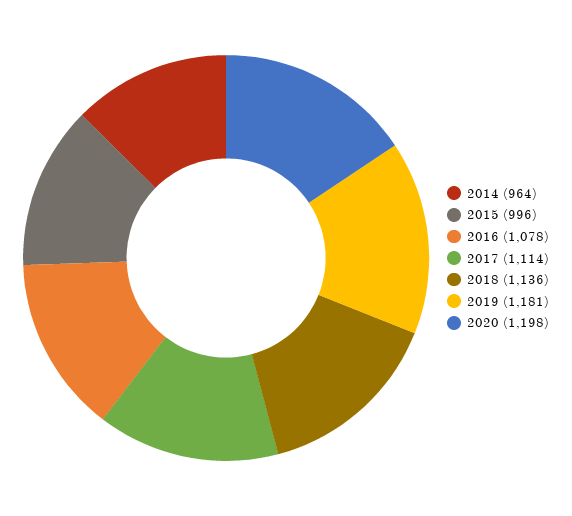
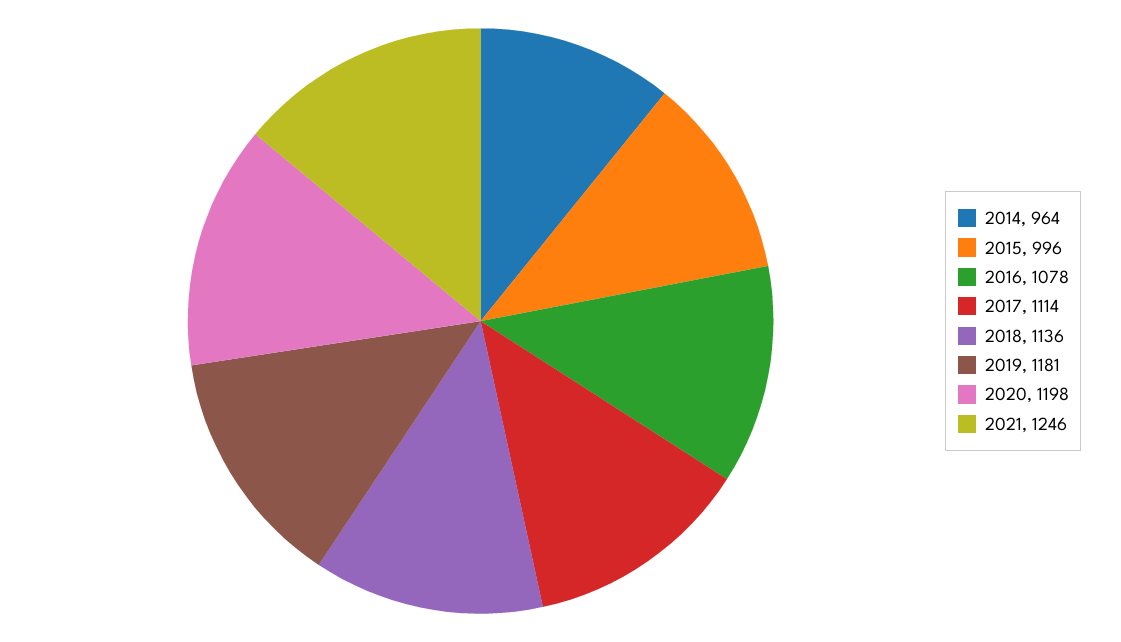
2021: none -> 1246

